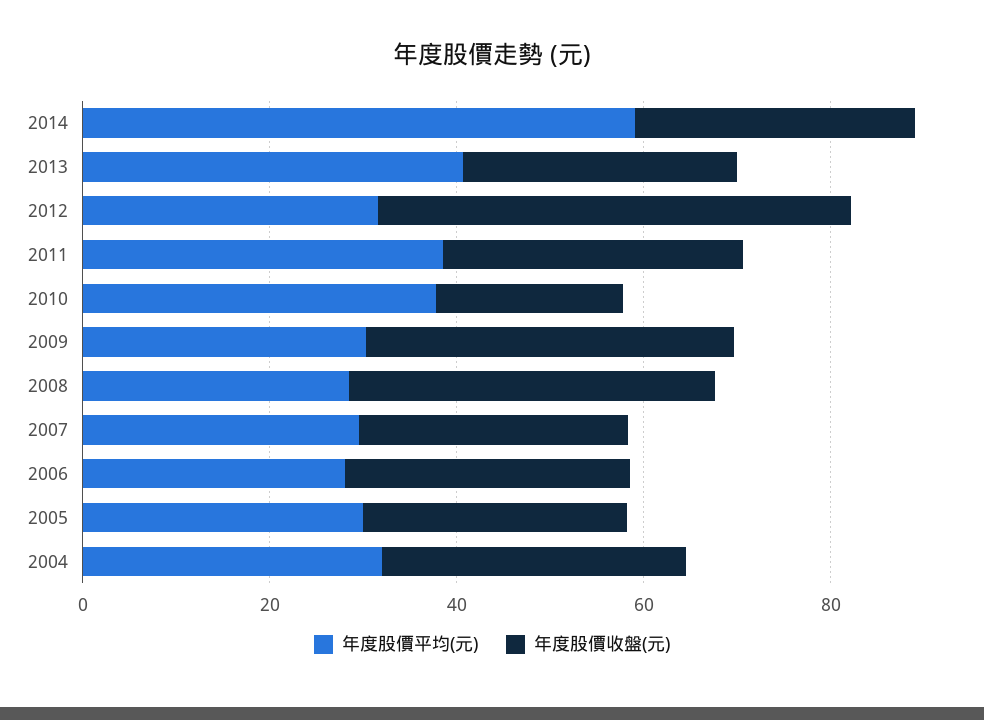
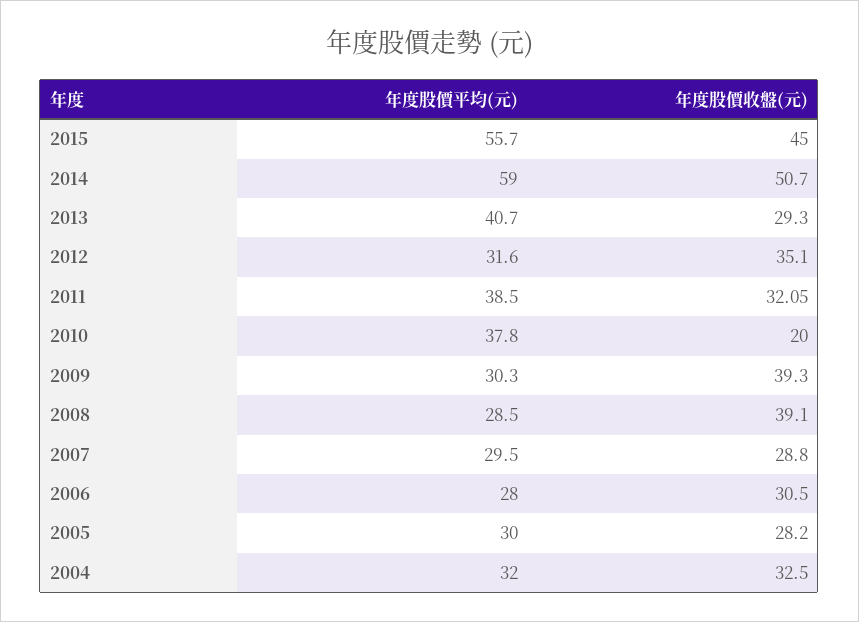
年度股價收盤(元), 2014: 30 -> 50.7
年度股價收盤(元), 2012: 50 -> 35.1
年度股價平均(元), 2015: none -> 55.7
年度股價收盤(元), 2015: none -> 45

